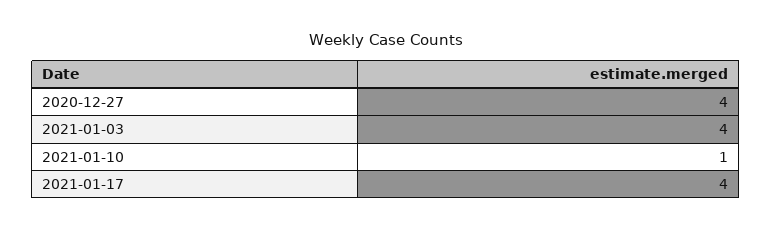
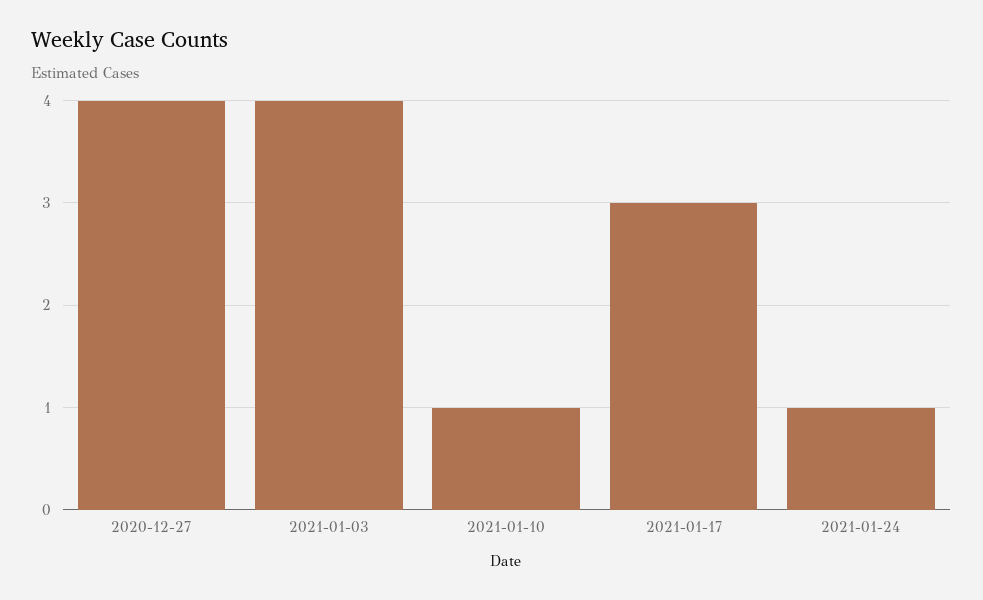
2021-01-17: 4 -> 3
2021-01-24: none -> 1

